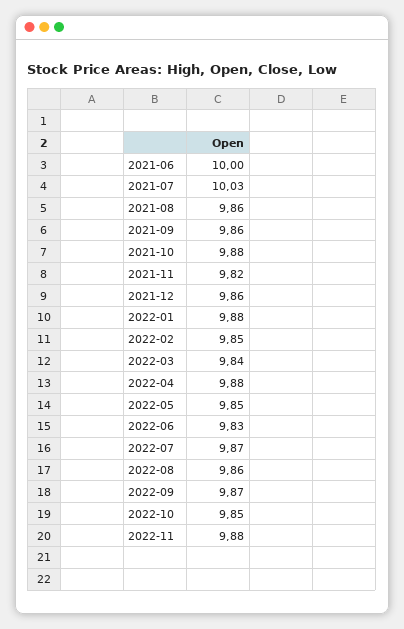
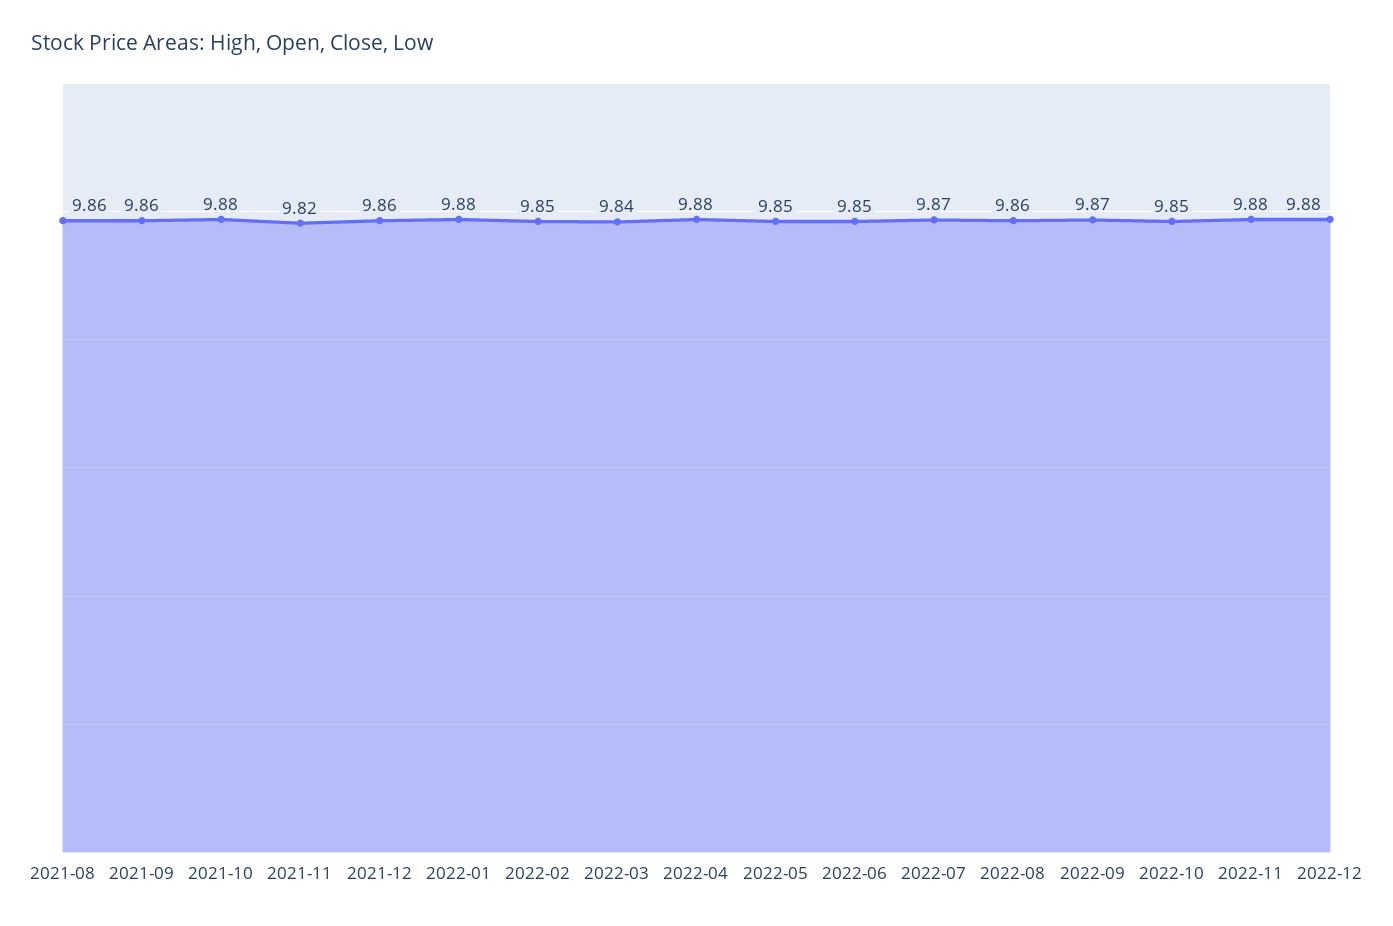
2021-06: 10 -> none
2021-07: 10.03 -> none
2022-06: 9.83 -> 9.85
2022-12: none -> 9.88

